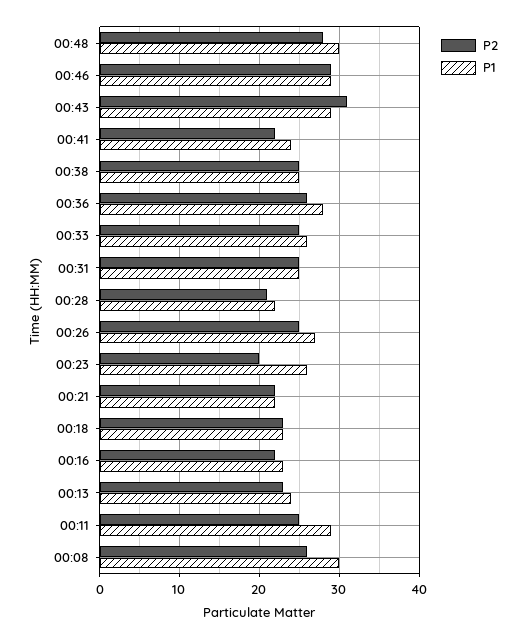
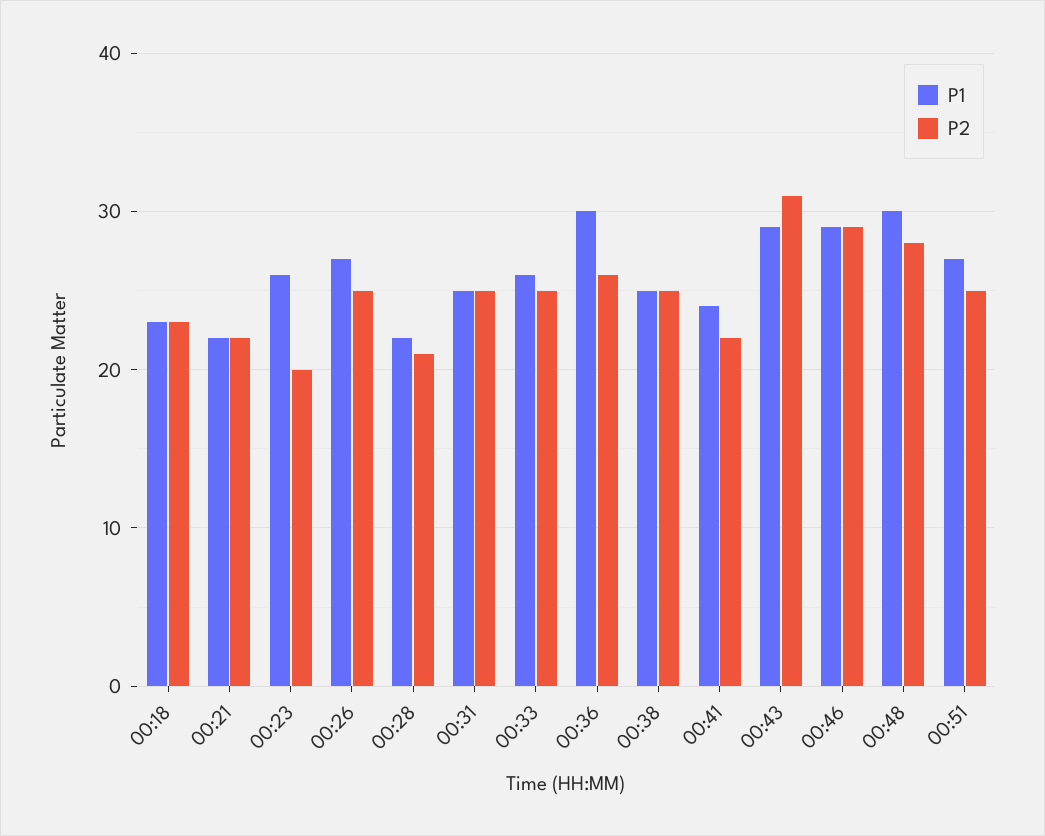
P1, 00:36: 28 -> 30
P2, 00:16: 22 -> none
P1, 00:16: 23 -> none
P2, 00:13: 23 -> none
P1, 00:13: 24 -> none
P2, 00:11: 25 -> none
P1, 00:11: 29 -> none
P2, 00:08: 26 -> none
P1, 00:08: 30 -> none
P1, 00:51: none -> 27
P2, 00:51: none -> 25

